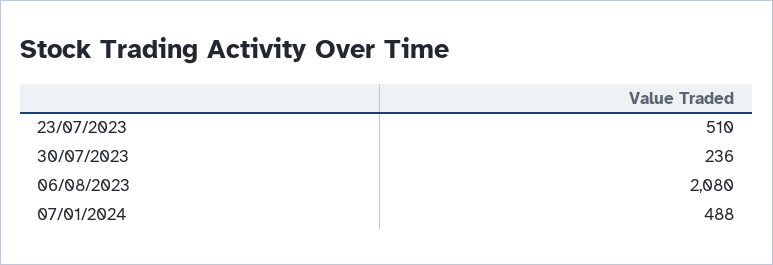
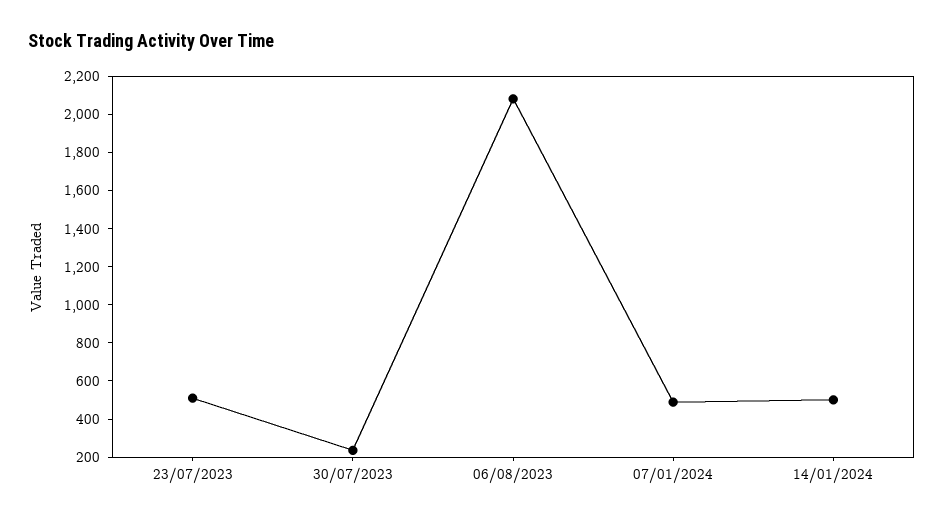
14/01/2024: none -> 500

